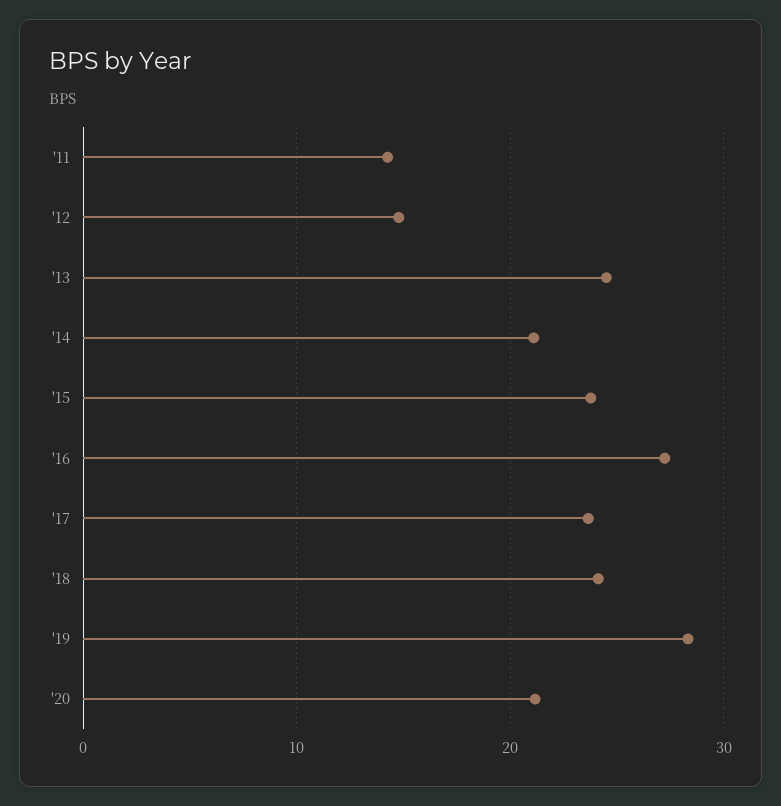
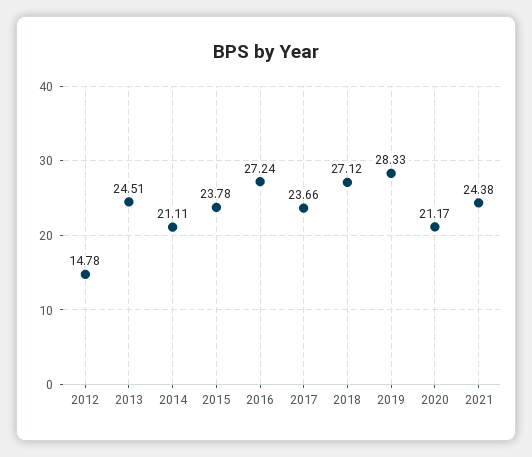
'11: 14 -> none
'18: 24 -> 27.12
2021: none -> 24.38

